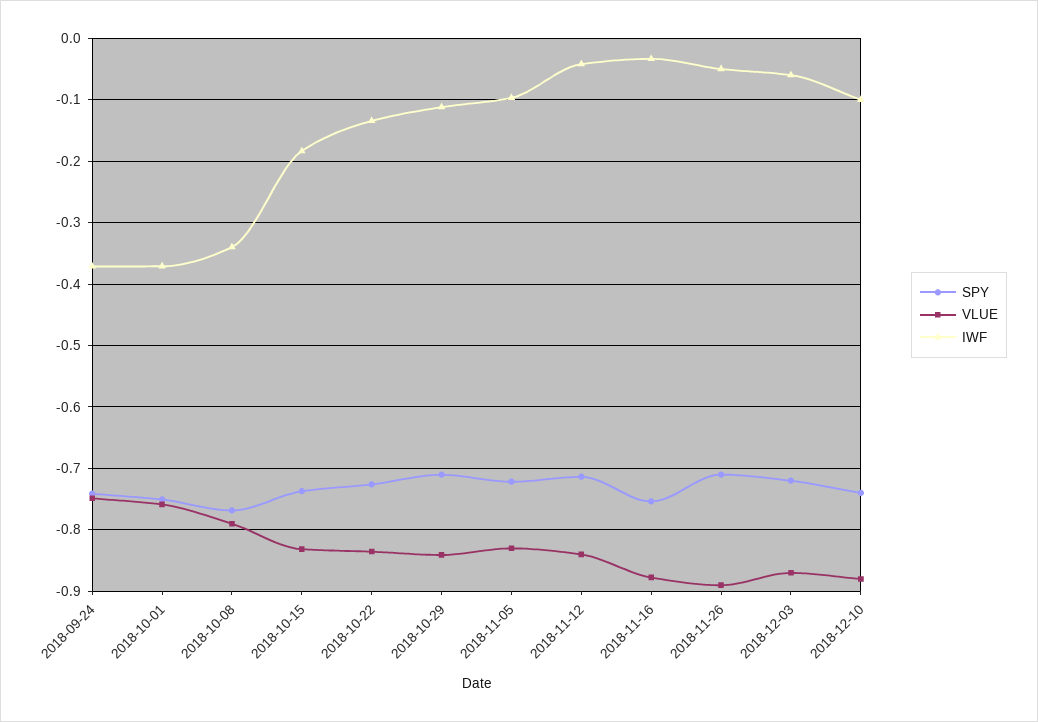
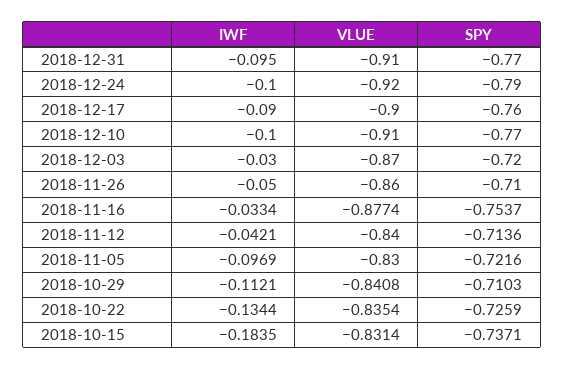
SPY, 2018-09-24: -0.74 -> none
VLUE, 2018-09-24: -0.75 -> none
IWF, 2018-09-24: -0.37 -> none
SPY, 2018-10-01: -0.75 -> none
VLUE, 2018-10-01: -0.76 -> none
IWF, 2018-10-01: -0.37 -> none
SPY, 2018-10-08: -0.77 -> none
VLUE, 2018-10-08: -0.79 -> none
IWF, 2018-10-08: -0.34 -> none
VLUE, 2018-11-26: -0.89 -> -0.86
IWF, 2018-12-03: -0.06 -> -0.03
SPY, 2018-12-10: -0.74 -> -0.77
VLUE, 2018-12-10: -0.88 -> -0.91
IWF, 2018-12-31: none -> -0.095
VLUE, 2018-12-31: none -> -0.91
SPY, 2018-12-31: none -> -0.77
IWF, 2018-12-24: none -> -0.1
VLUE, 2018-12-24: none -> -0.92
SPY, 2018-12-24: none -> -0.79
IWF, 2018-12-17: none -> -0.09
VLUE, 2018-12-17: none -> -0.9
SPY, 2018-12-17: none -> -0.76

